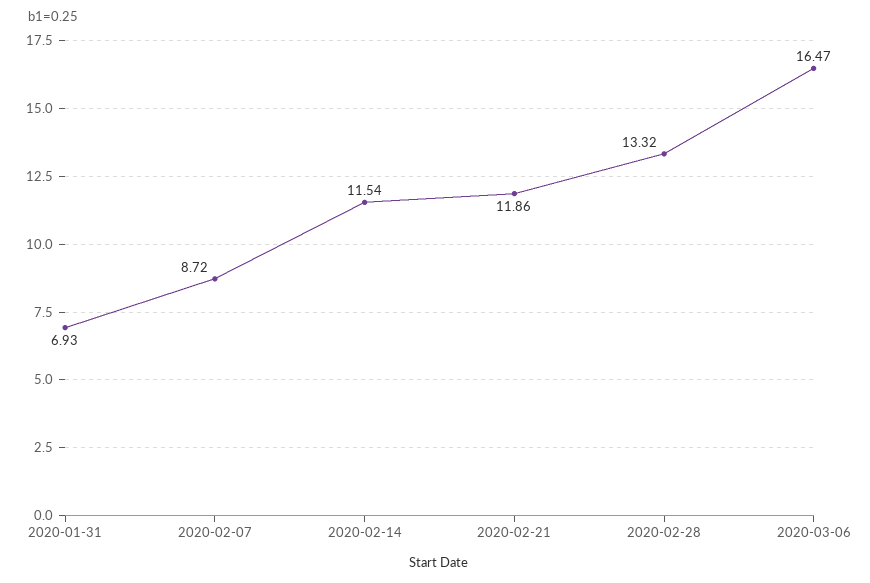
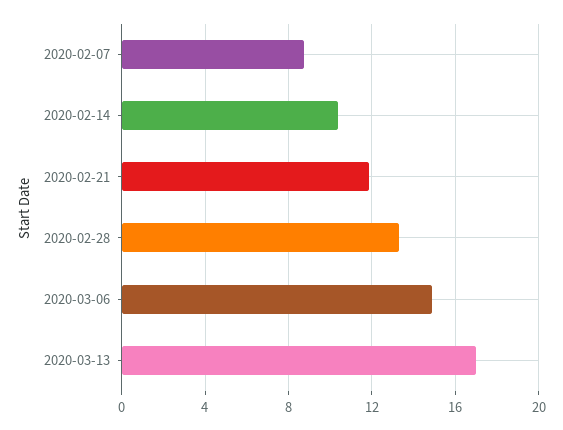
2020-01-31: 6.93 -> none
2020-02-14: 11.54 -> 10.5
2020-03-06: 16.47 -> 15
2020-03-13: none -> 17

